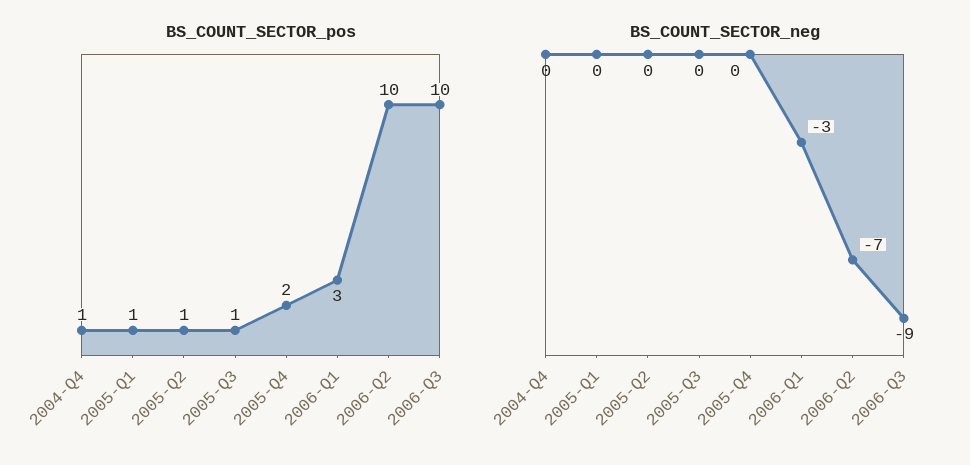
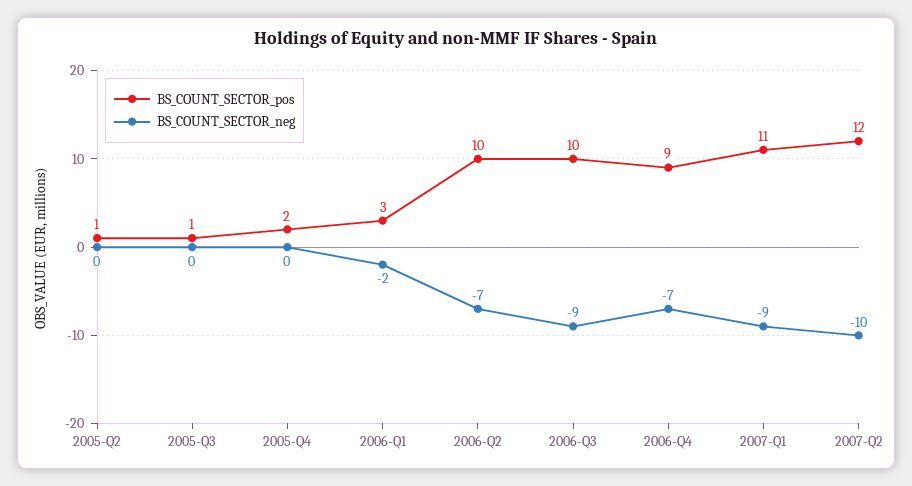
BS_COUNT_SECTOR_pos, 2004-Q4: 1 -> none
BS_COUNT_SECTOR_pos, 2005-Q1: 1 -> none
BS_COUNT_SECTOR_neg, 2004-Q4: 0 -> none
BS_COUNT_SECTOR_neg, 2005-Q1: 0 -> none
BS_COUNT_SECTOR_neg, 2006-Q1: -3 -> -2
BS_COUNT_SECTOR_pos, 2006-Q4: none -> 9
BS_COUNT_SECTOR_neg, 2006-Q4: none -> -7
BS_COUNT_SECTOR_pos, 2007-Q1: none -> 11
BS_COUNT_SECTOR_neg, 2007-Q1: none -> -9
BS_COUNT_SECTOR_pos, 2007-Q2: none -> 12
BS_COUNT_SECTOR_neg, 2007-Q2: none -> -10

